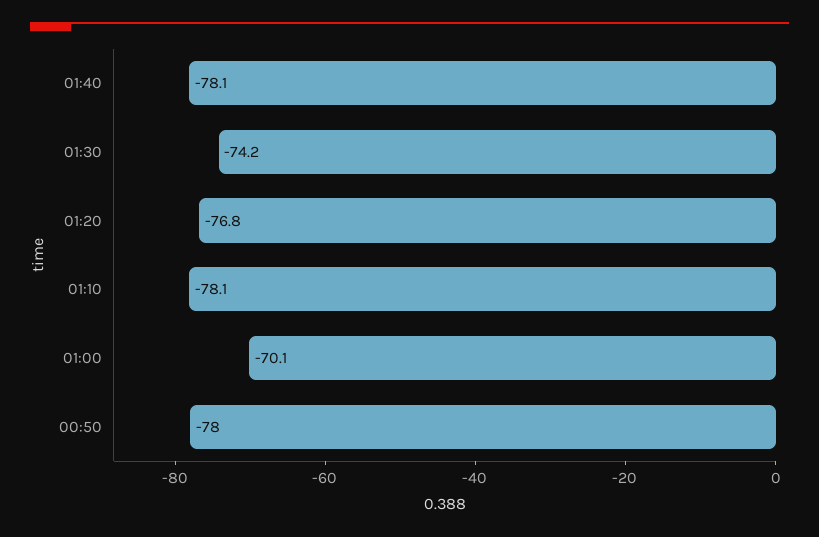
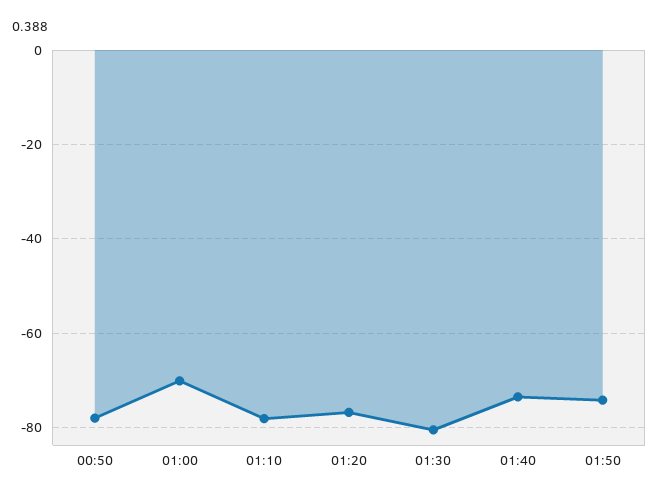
01:40: -78.1 -> -74
01:30: -74.2 -> -80
01:50: none -> -74

